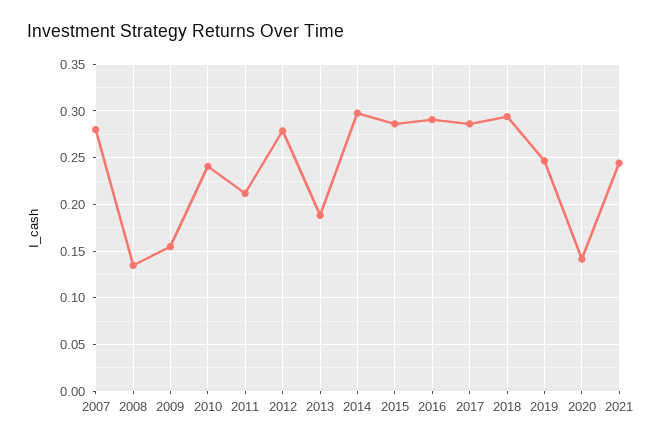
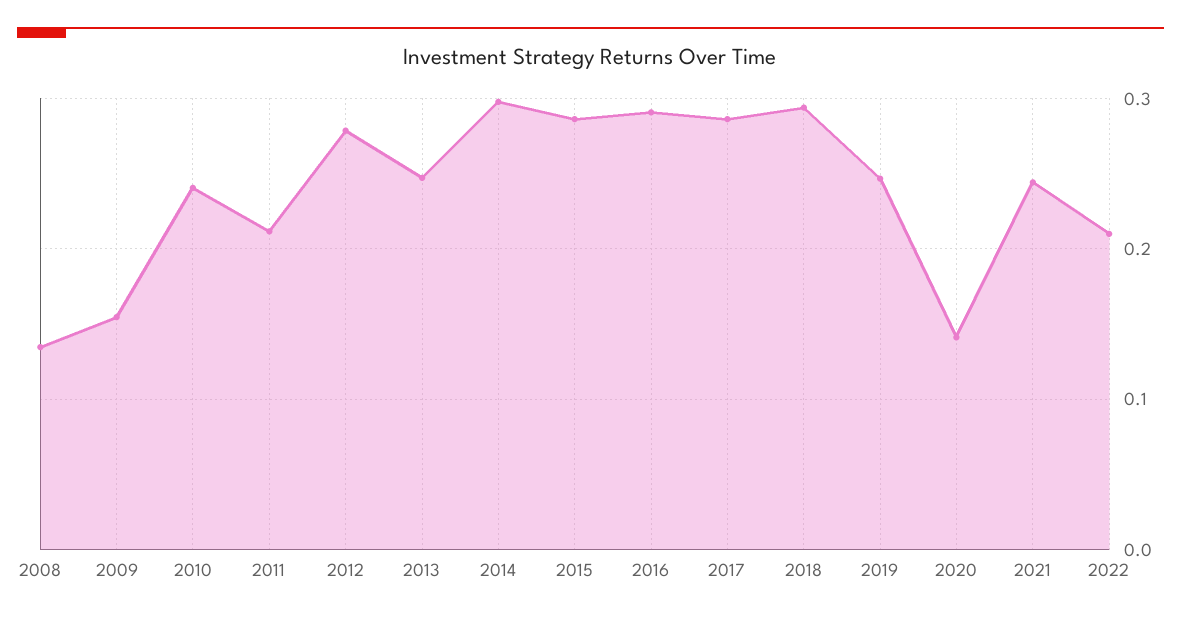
2007: 0.28 -> none
2013: 0.19 -> 0.25
2022: none -> 0.21

